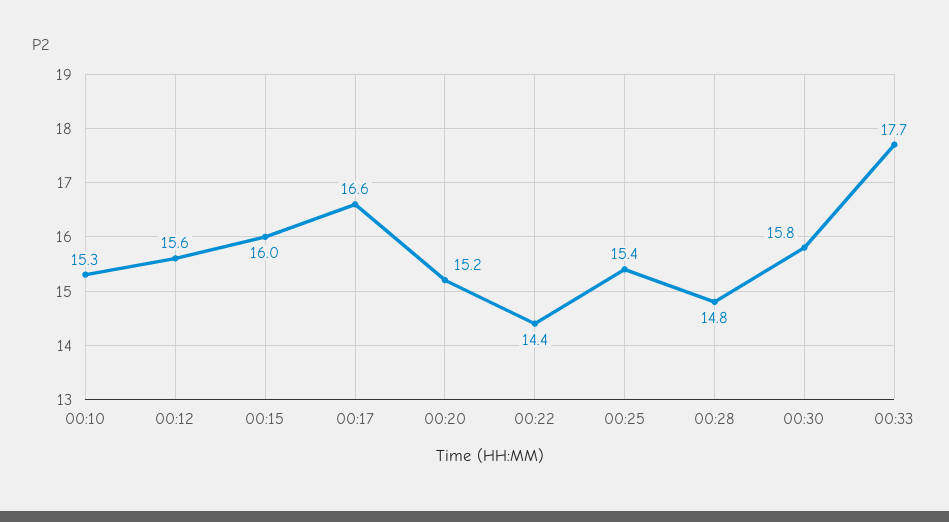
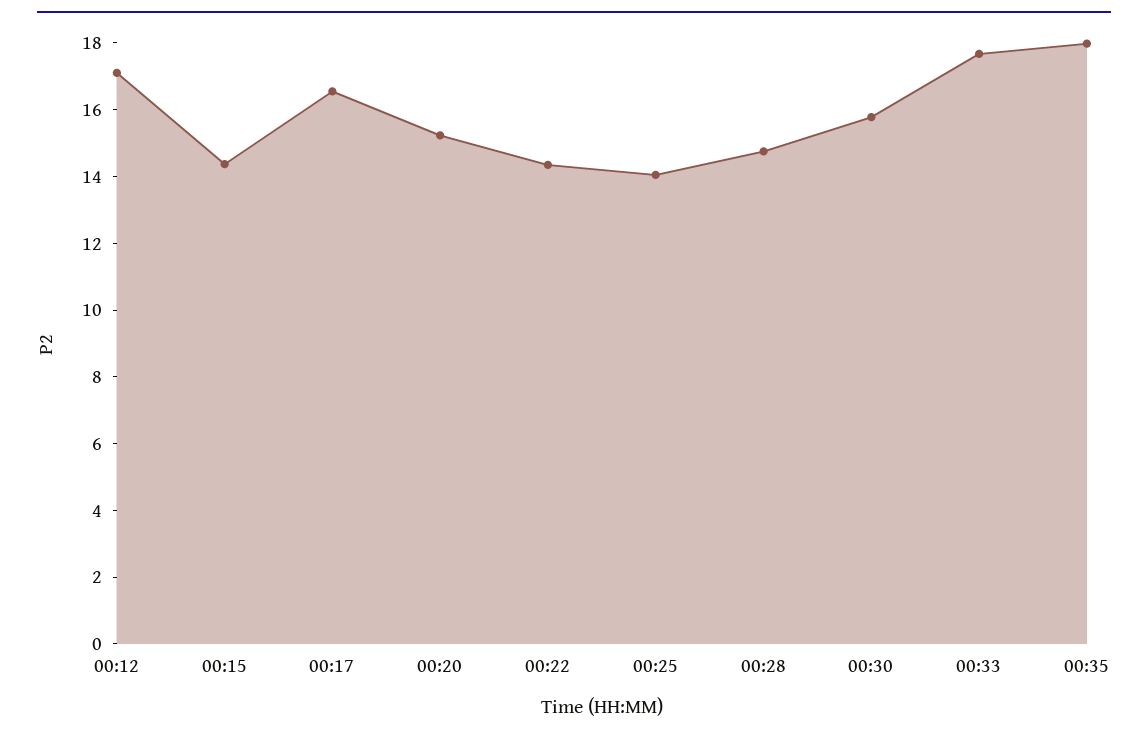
00:10: 15.3 -> none
00:12: 15.6 -> 17
00:15: 16 -> 14.5
00:25: 15.4 -> 14
00:35: none -> 18

